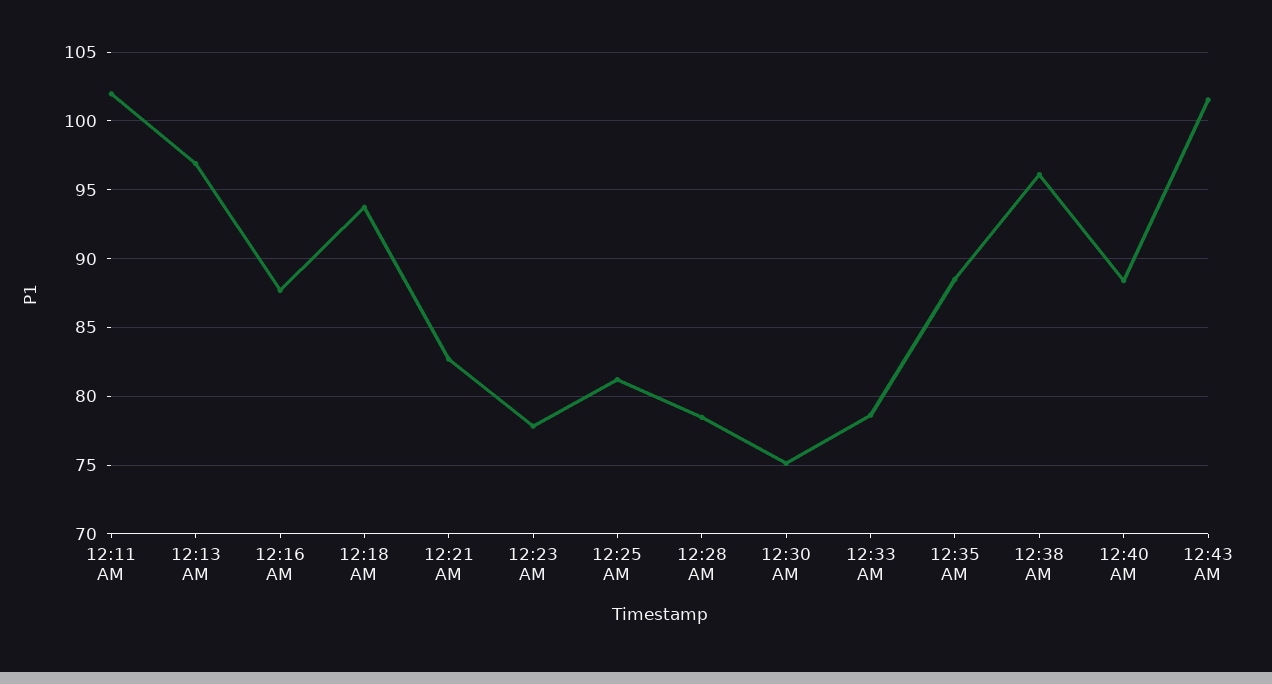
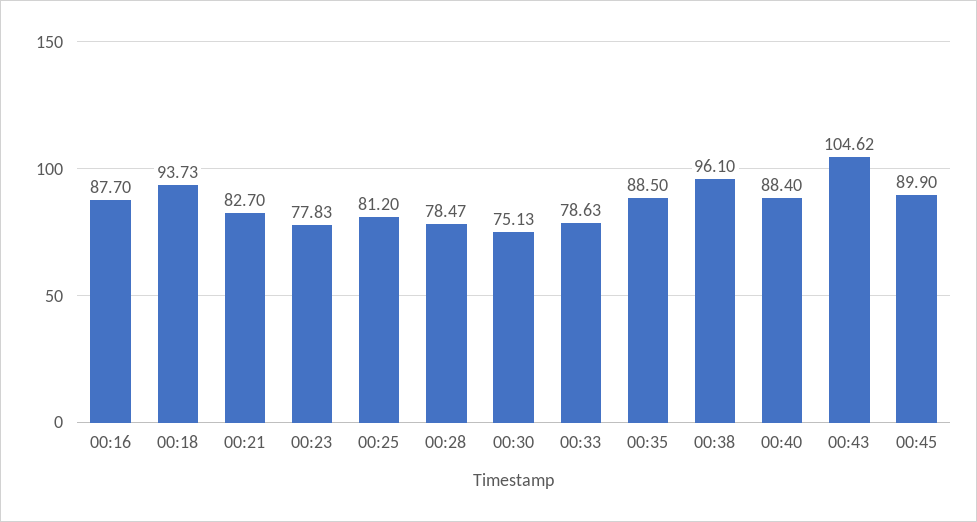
12:11 AM: 102 -> none
12:13 AM: 97 -> none
12:43 AM: 101.5 -> 104.62
00:45: none -> 89.9

